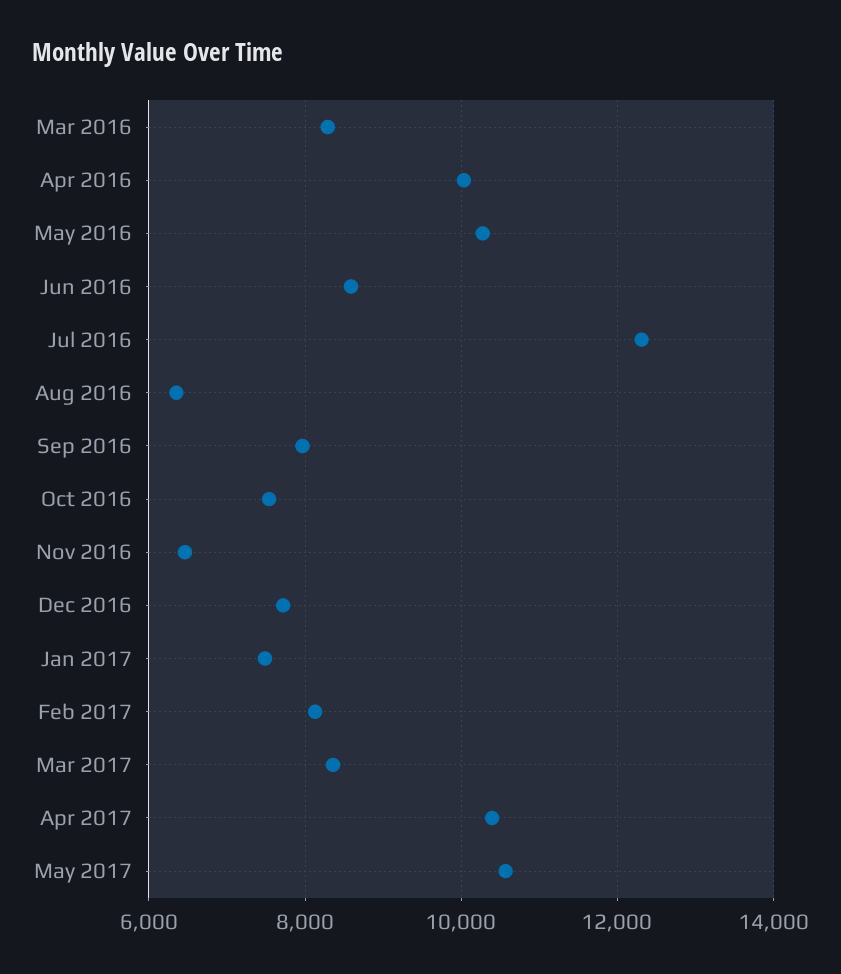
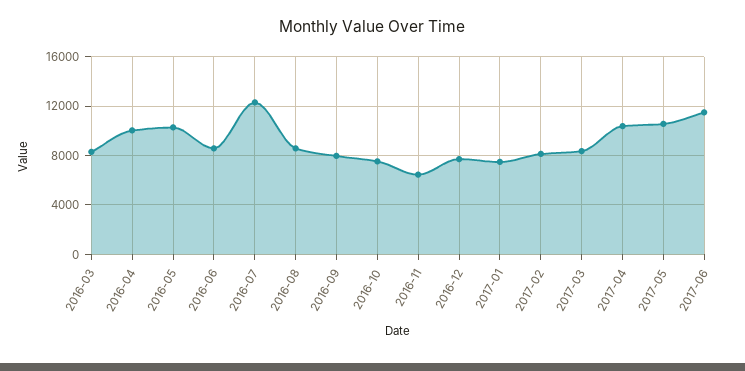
Aug 2016: 6400 -> 8500
2017-06: none -> 11500

